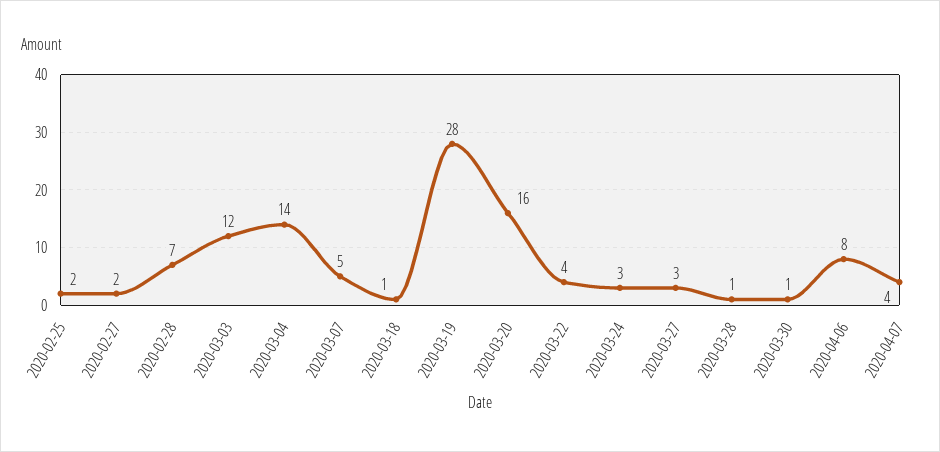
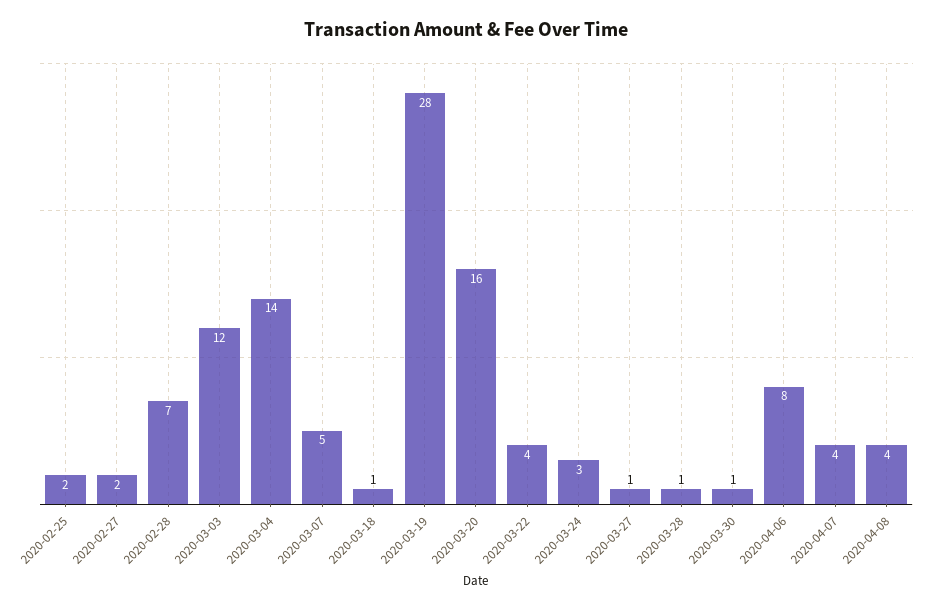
2020-03-27: 3 -> 1
2020-04-08: none -> 4

